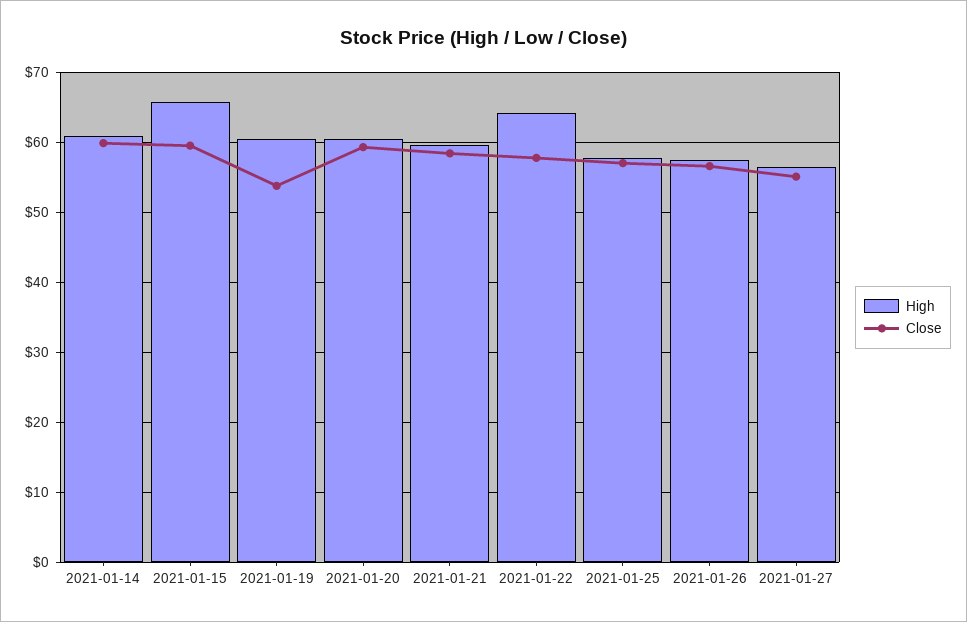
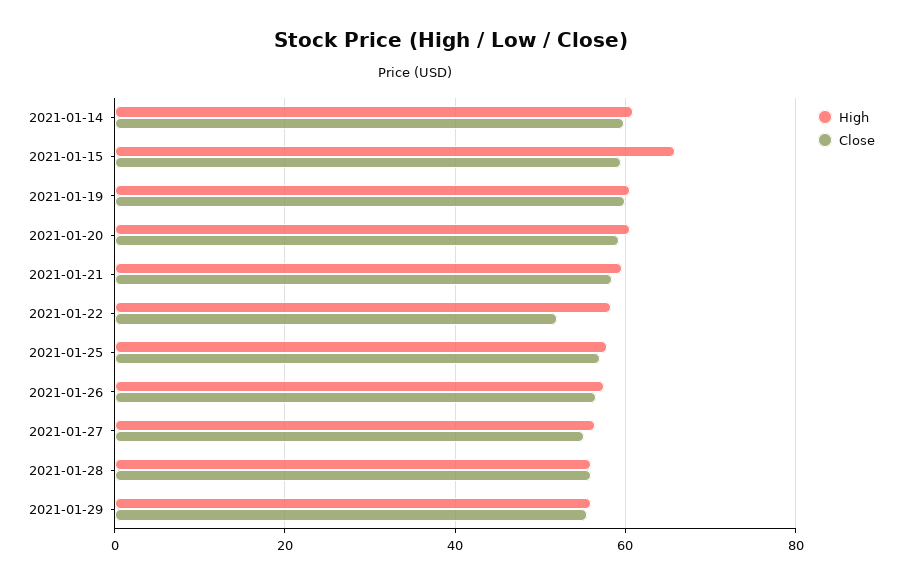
Close, 2021-01-19: 54 -> 60
High, 2021-01-22: 64 -> 58
Close, 2021-01-22: 58 -> 52
High, 2021-01-28: none -> 56
Close, 2021-01-28: none -> 56
High, 2021-01-29: none -> 56
Close, 2021-01-29: none -> 56

